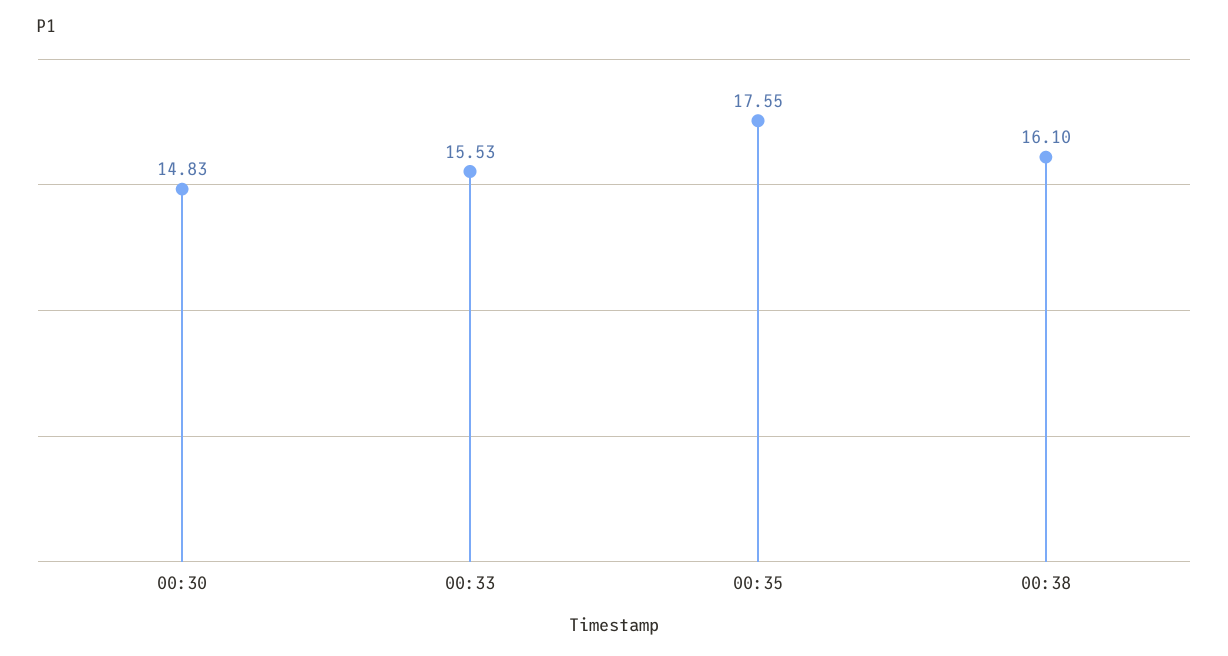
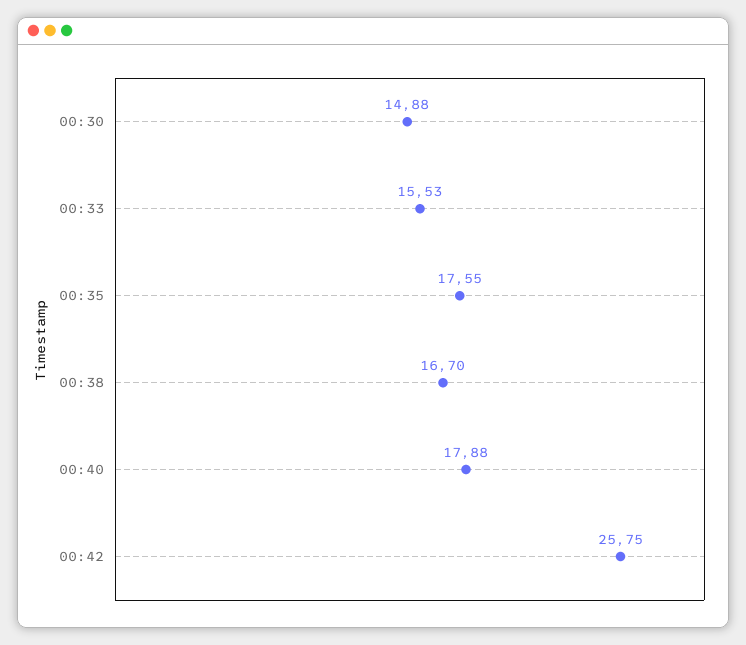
00:30: 14.83 -> 14.88
00:38: 16.1 -> 16.7
00:40: none -> 17.88
00:42: none -> 25.75

